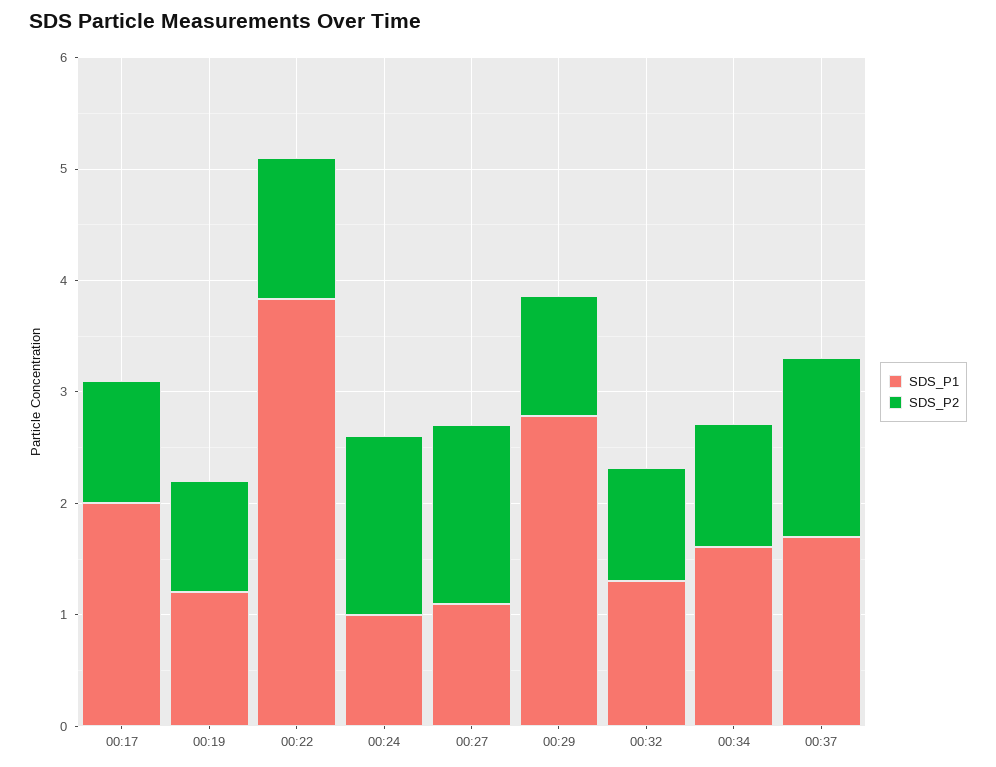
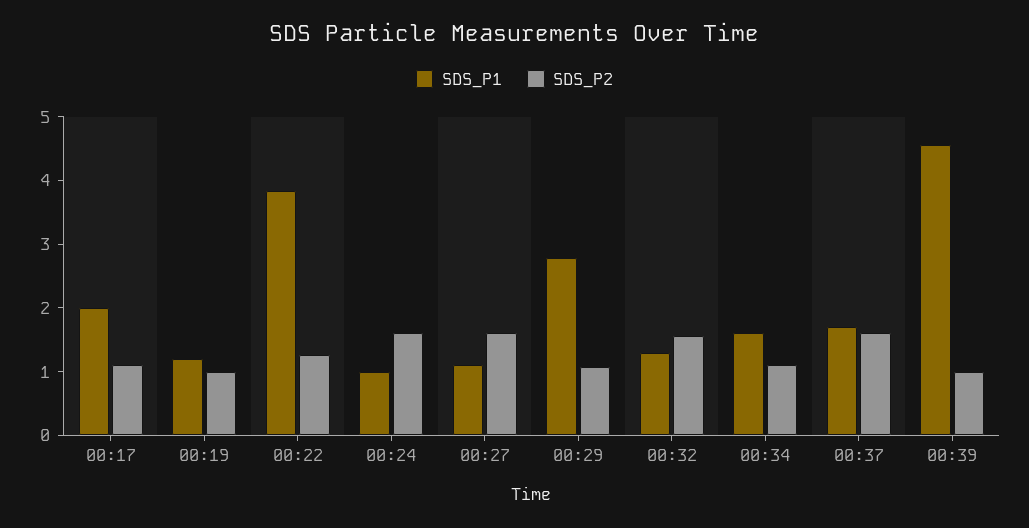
SDS_P2, 00:32: 1 -> 1.6
SDS_P1, 00:39: none -> 4.6
SDS_P2, 00:39: none -> 1

